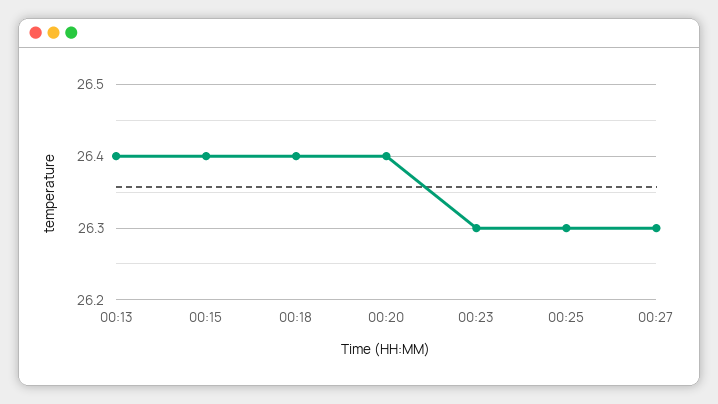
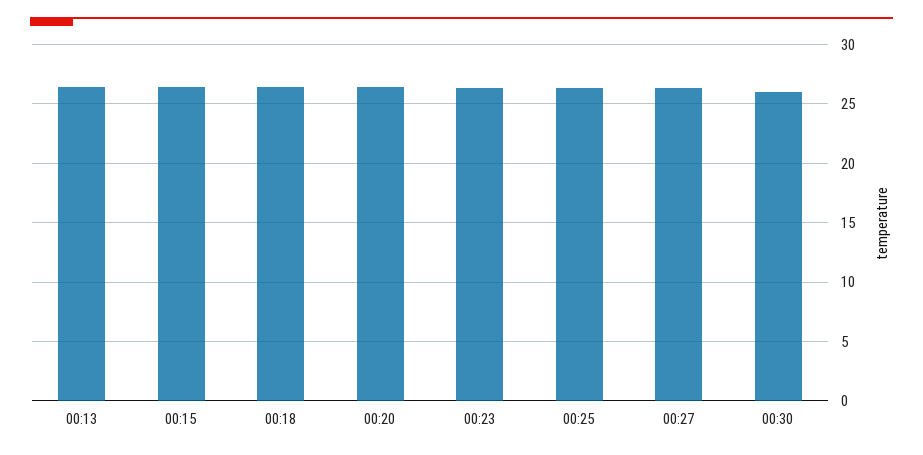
00:30: none -> 26

